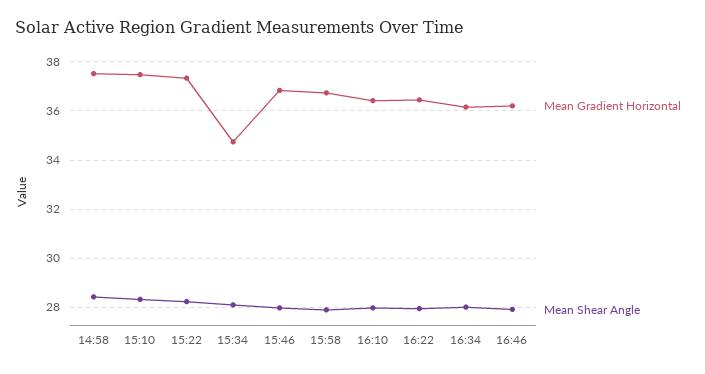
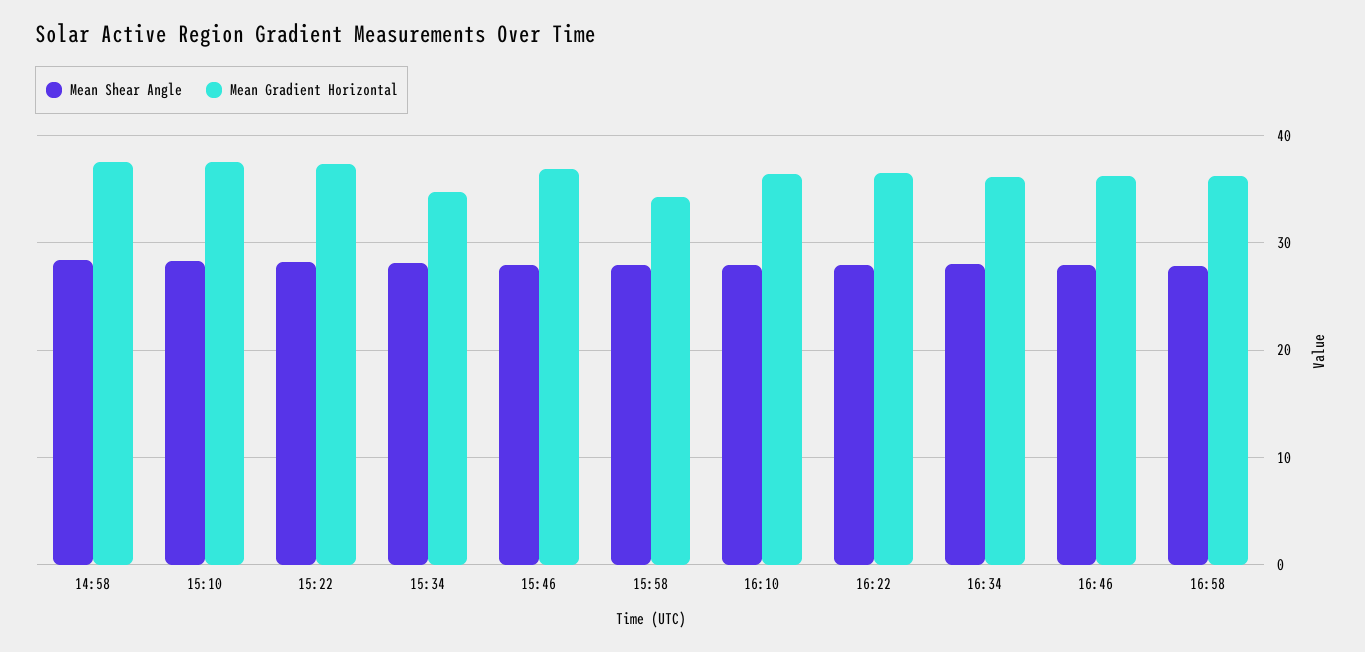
Mean Gradient Horizontal, 15:58: 36.75 -> 34
Mean Shear Angle, 16:58: none -> 28
Mean Gradient Horizontal, 16:58: none -> 36

